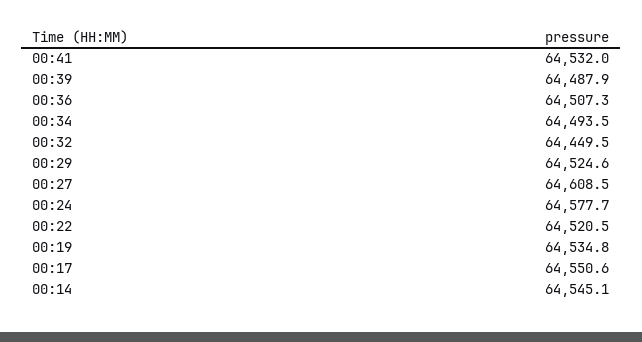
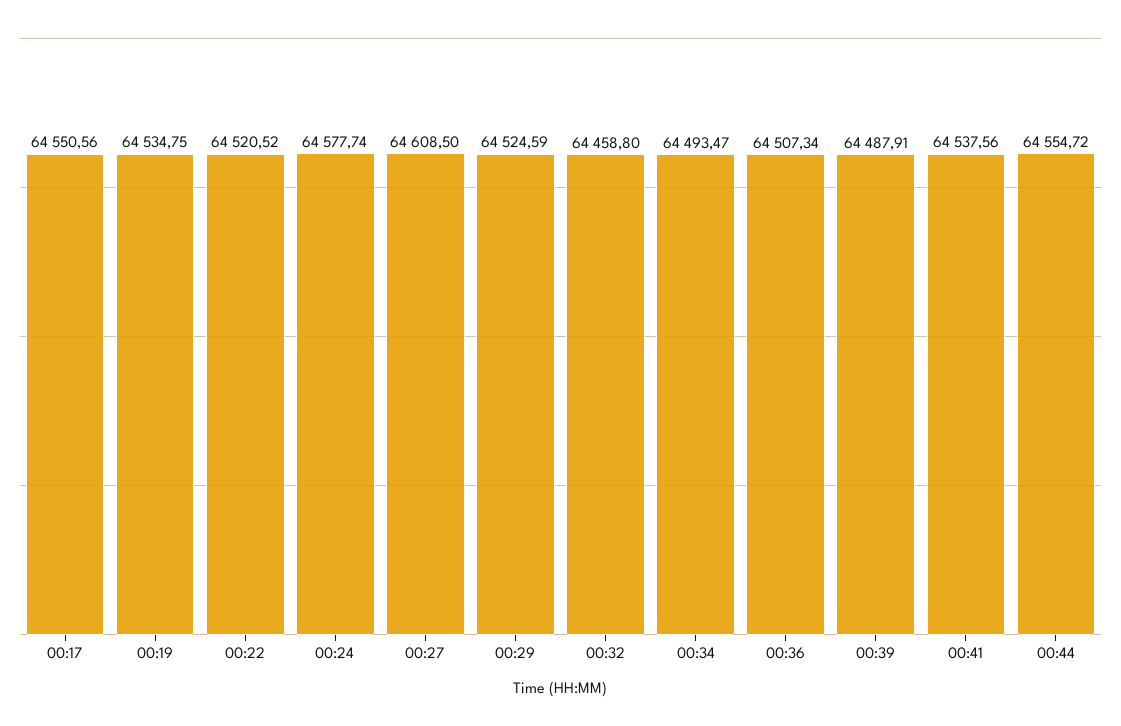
00:41: 64532 -> 64537.56
00:32: 64449.5 -> 64458.8
00:14: 64545.1 -> none
00:44: none -> 64554.72

